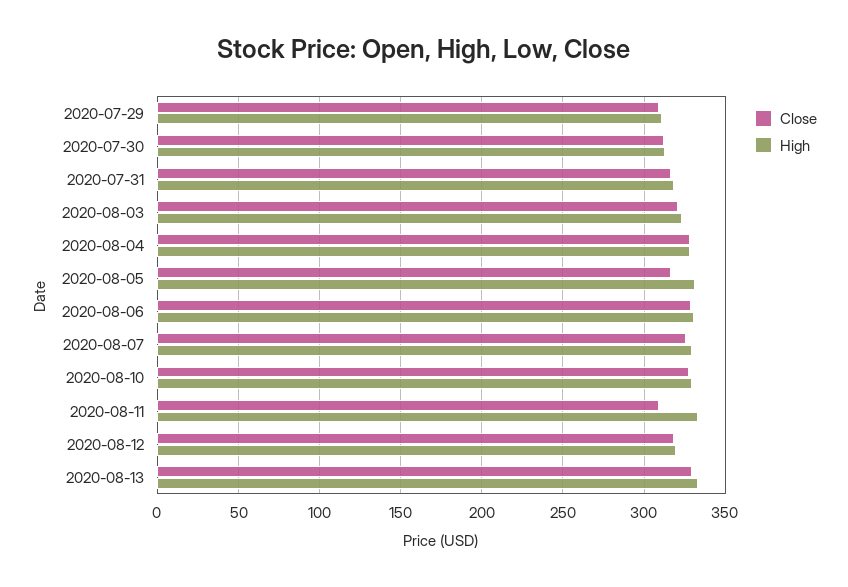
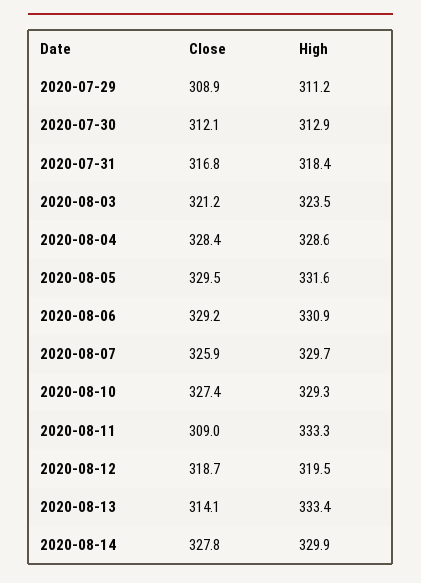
Close, 2020-08-05: 315 -> 329.5
Close, 2020-08-13: 330 -> 314.1
Close, 2020-08-14: none -> 327.8
High, 2020-08-14: none -> 329.9

